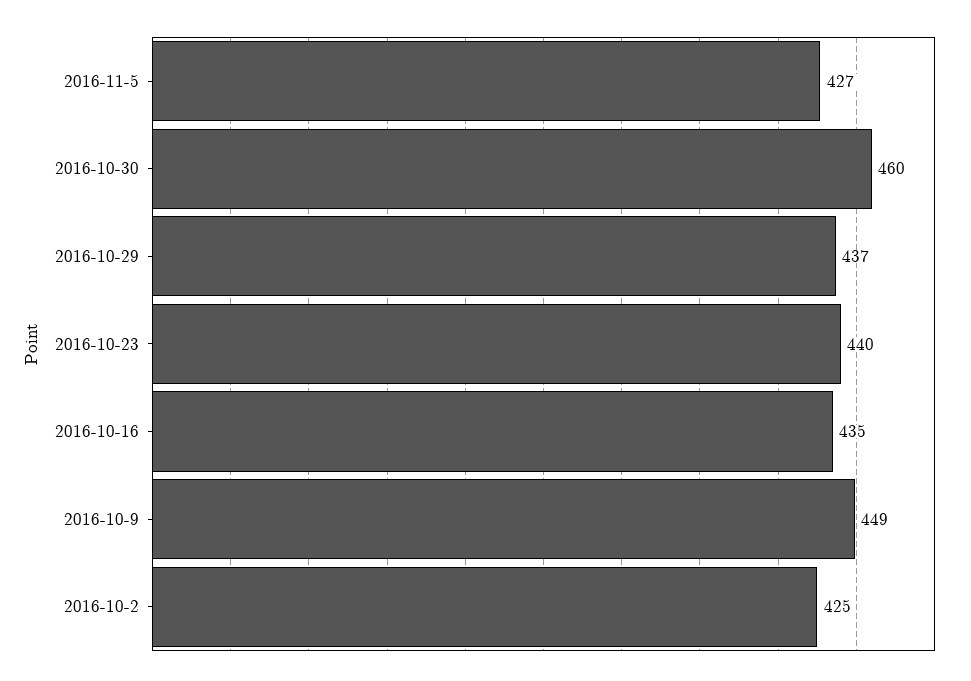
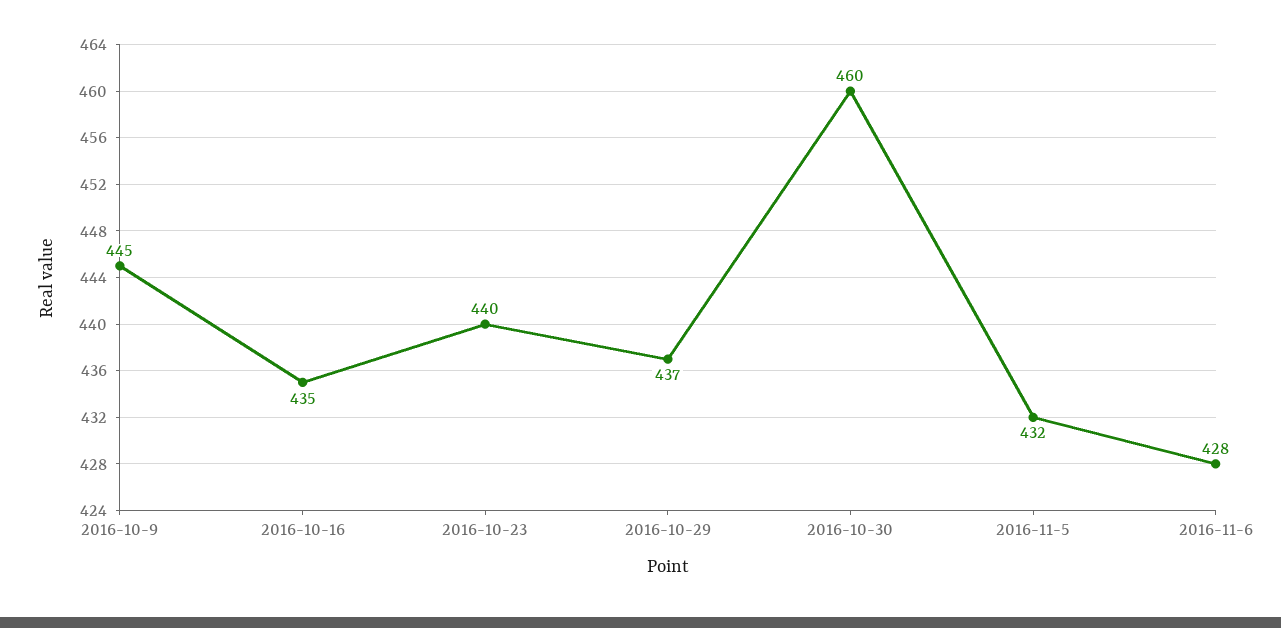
2016-11-5: 427 -> 432
2016-10-9: 449 -> 445
2016-10-2: 425 -> none
2016-11-6: none -> 428

